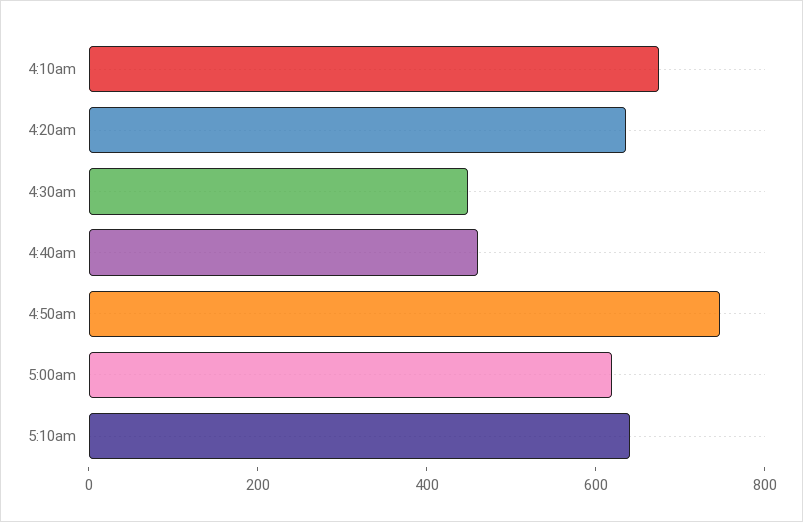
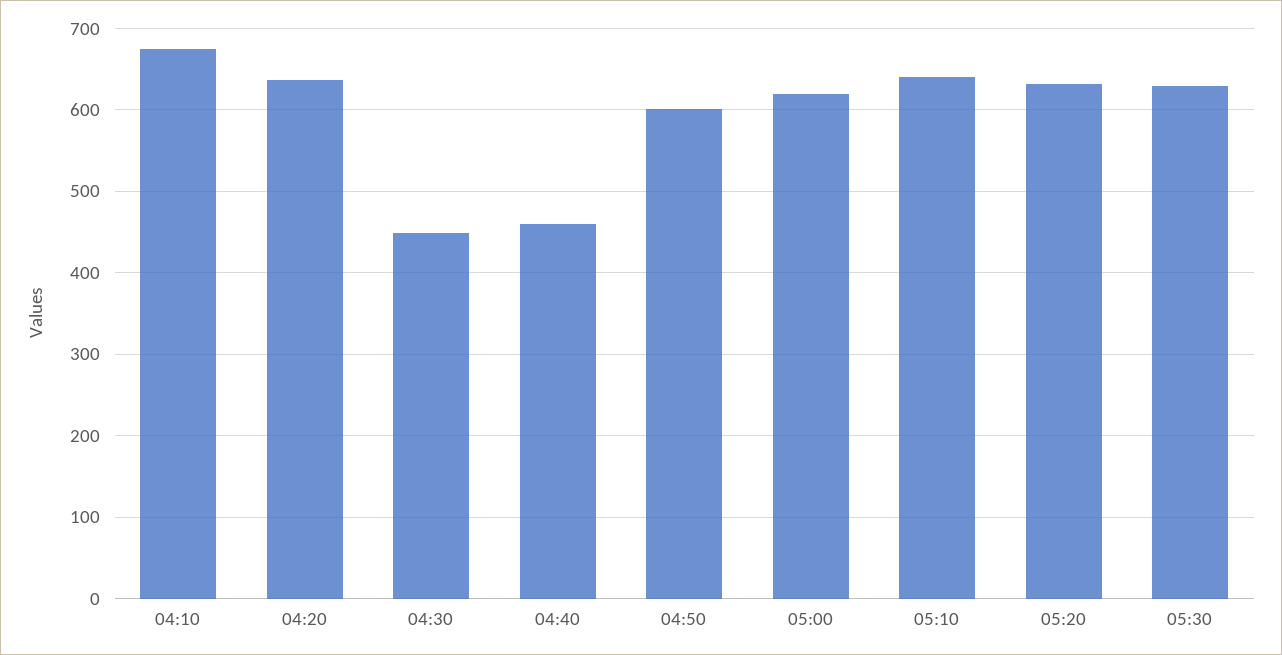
4:50am: 750 -> 600
05:20: none -> 630
05:30: none -> 630

